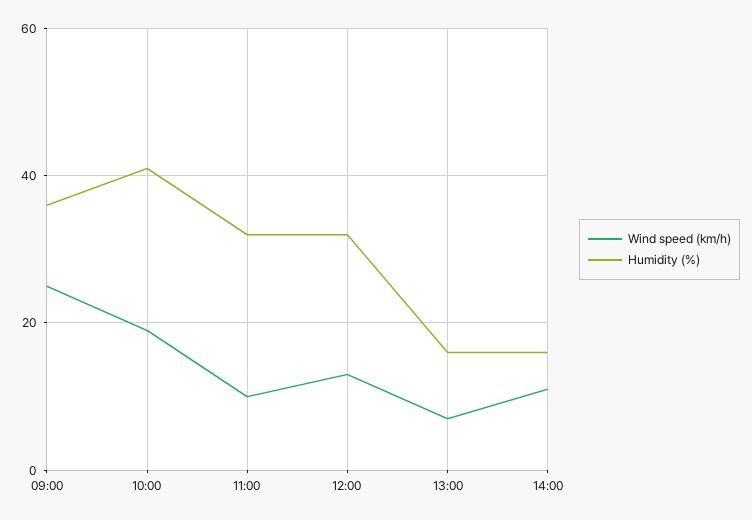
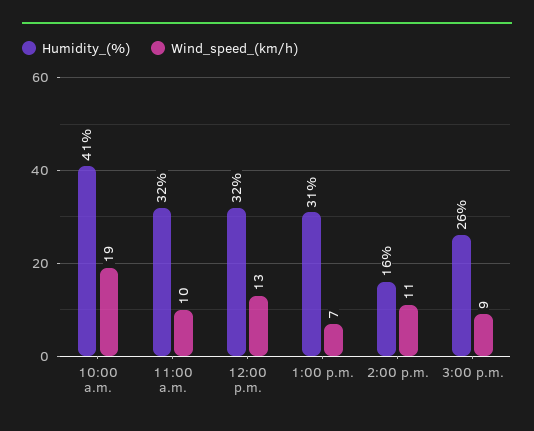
Wind speed (km/h), 09:00: 25 -> none
Humidity (%), 09:00: 35 -> none
Humidity (%), 13:00: 15 -> 31
Humidity (%), 3:00 p.m.: none -> 26
Wind speed (km/h), 3:00 p.m.: none -> 9

